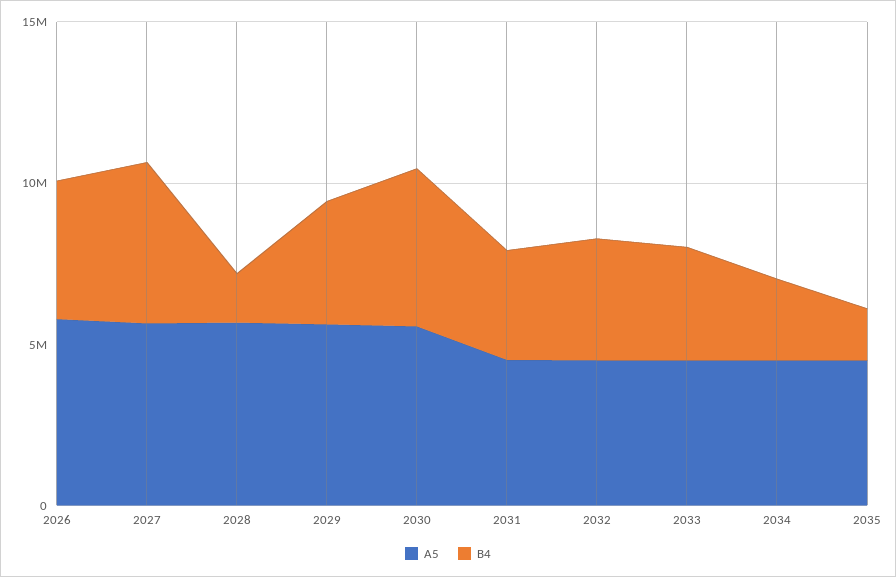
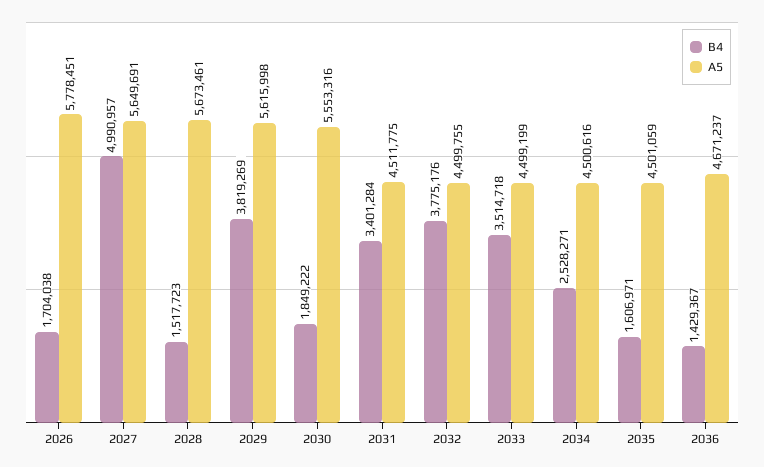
B4, 2026: 4000000 -> 1704038
B4, 2030: 5000000 -> 1849222
B4, 2036: none -> 1429367
A5, 2036: none -> 4671237

